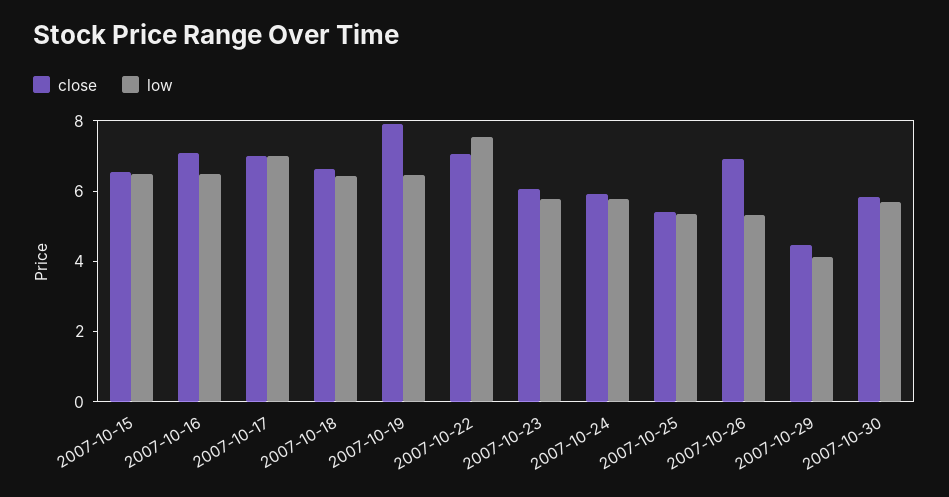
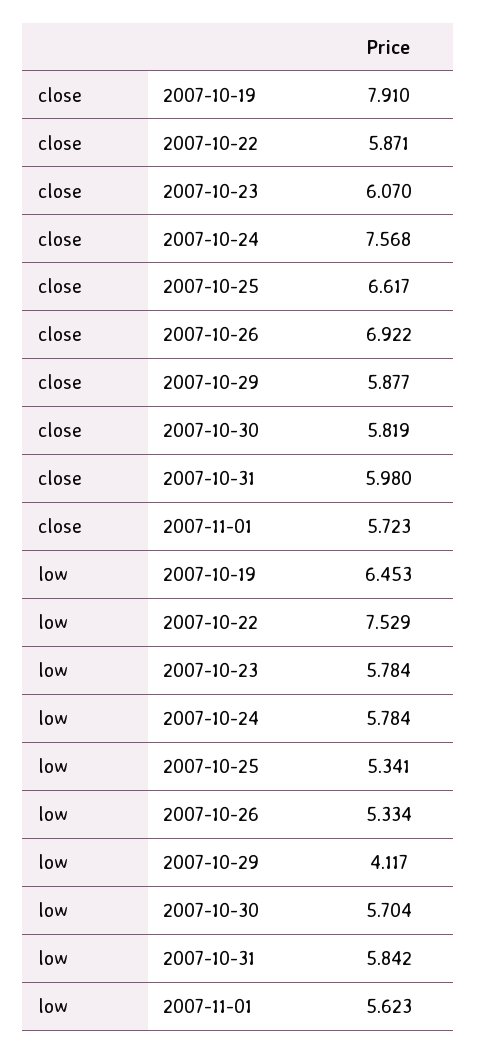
close, 2007-10-15: 6.5 -> none
low, 2007-10-15: 6.5 -> none
close, 2007-10-16: 7 -> none
low, 2007-10-16: 6.5 -> none
close, 2007-10-17: 7 -> none
low, 2007-10-17: 7 -> none
close, 2007-10-18: 6.5 -> none
low, 2007-10-18: 6.5 -> none
close, 2007-10-22: 7 -> 5.871
close, 2007-10-24: 6 -> 7.568
close, 2007-10-25: 5.5 -> 6.617
close, 2007-10-29: 4.5 -> 5.877
close, 2007-10-31: none -> 5.98
close, 2007-11-01: none -> 5.723
low, 2007-10-31: none -> 5.842
low, 2007-11-01: none -> 5.623

